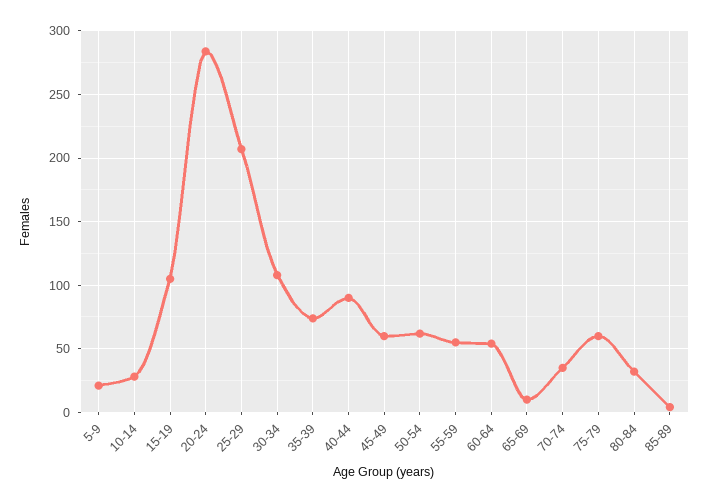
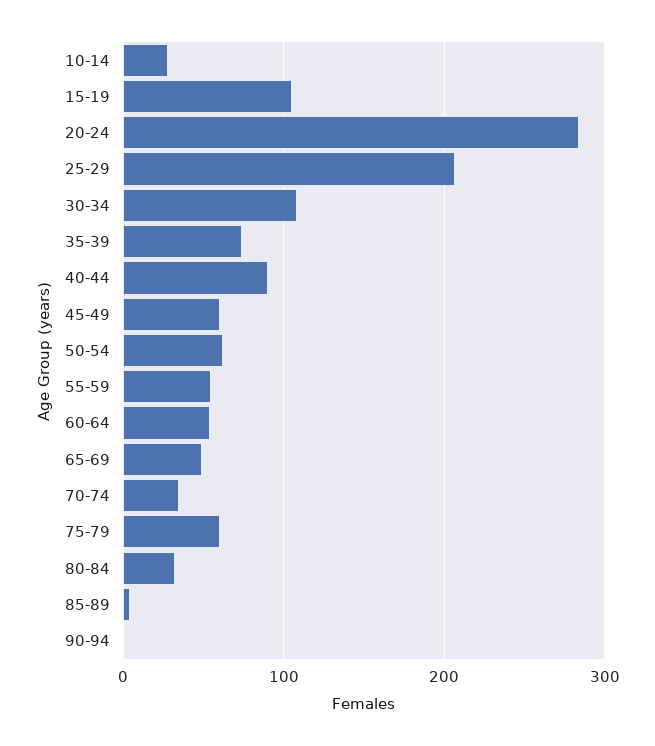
5-9: 20 -> none
65-69: 10 -> 50
90-94: none -> 0

